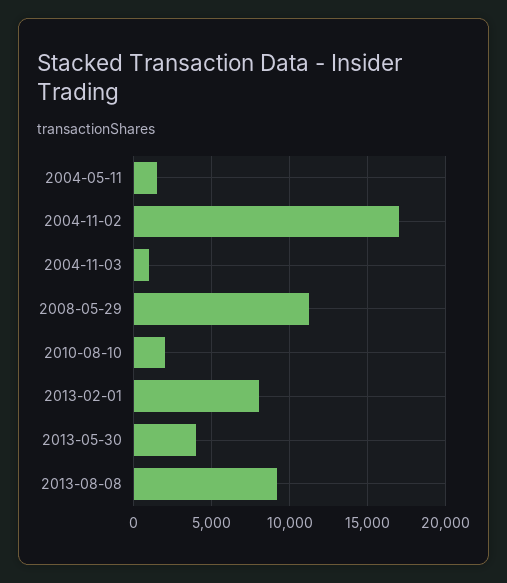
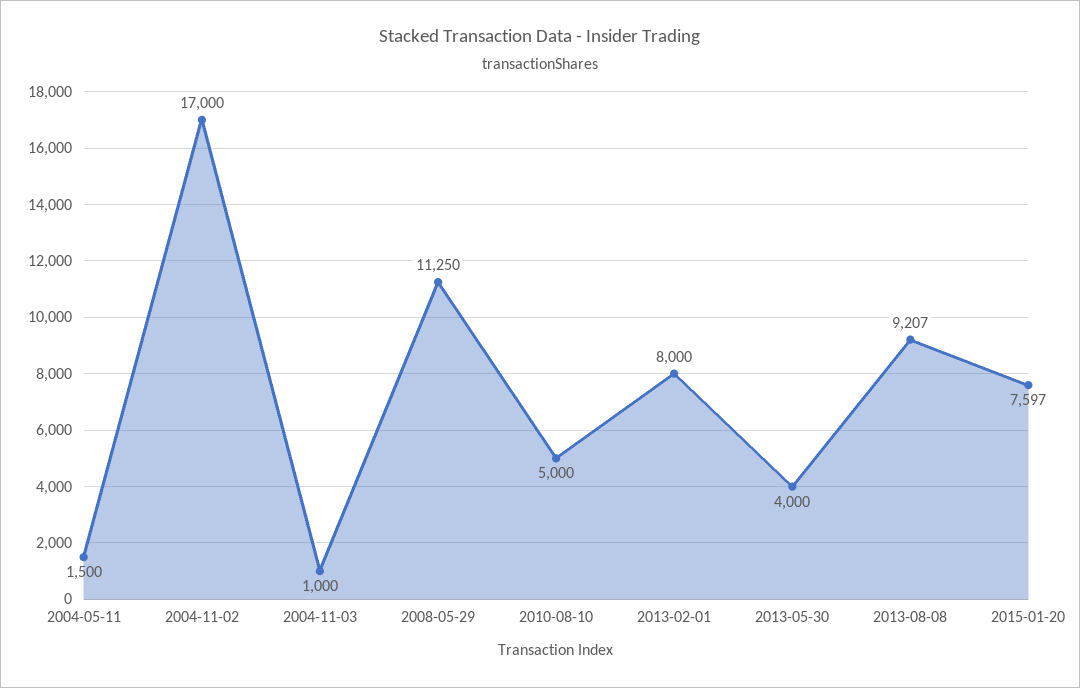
2010-08-10: 2000 -> 5000
2015-01-20: none -> 7597

